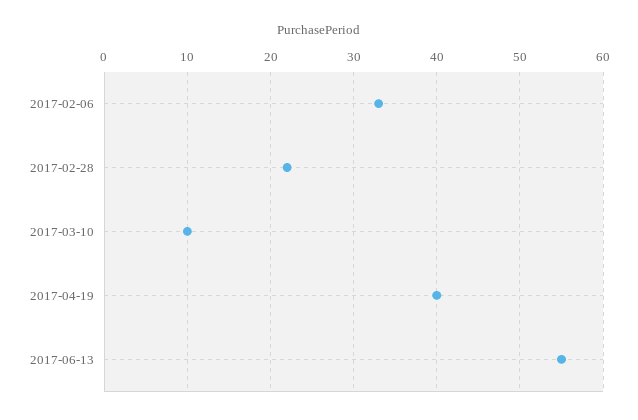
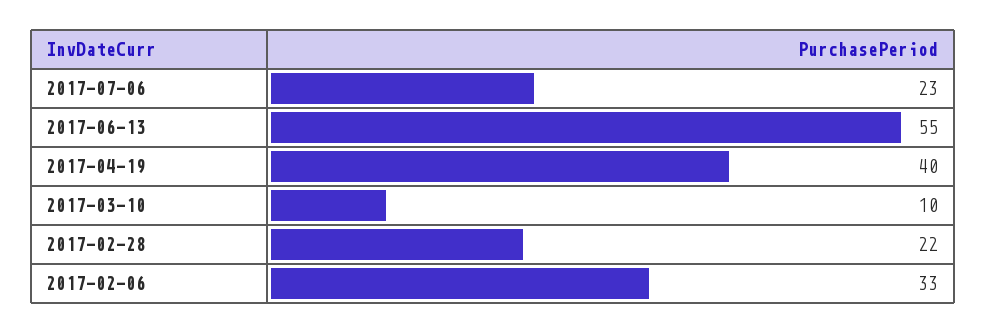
2017-07-06: none -> 23

